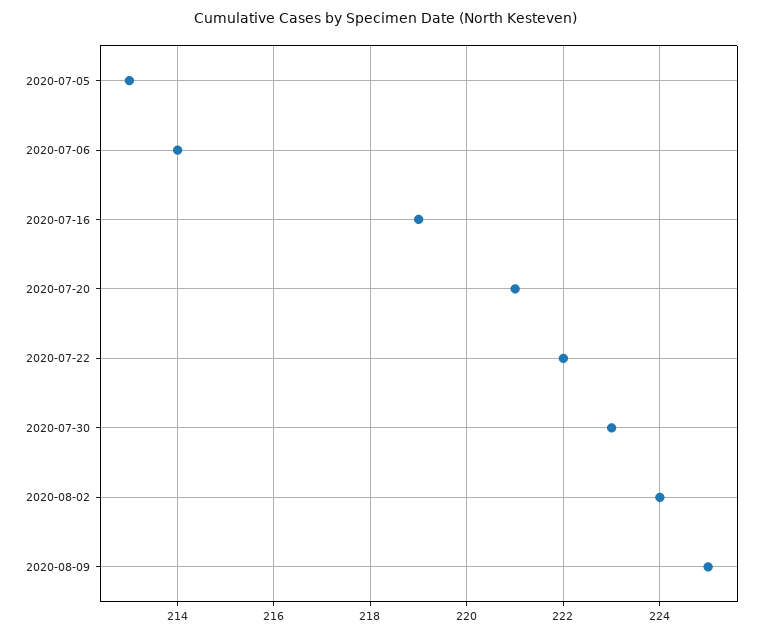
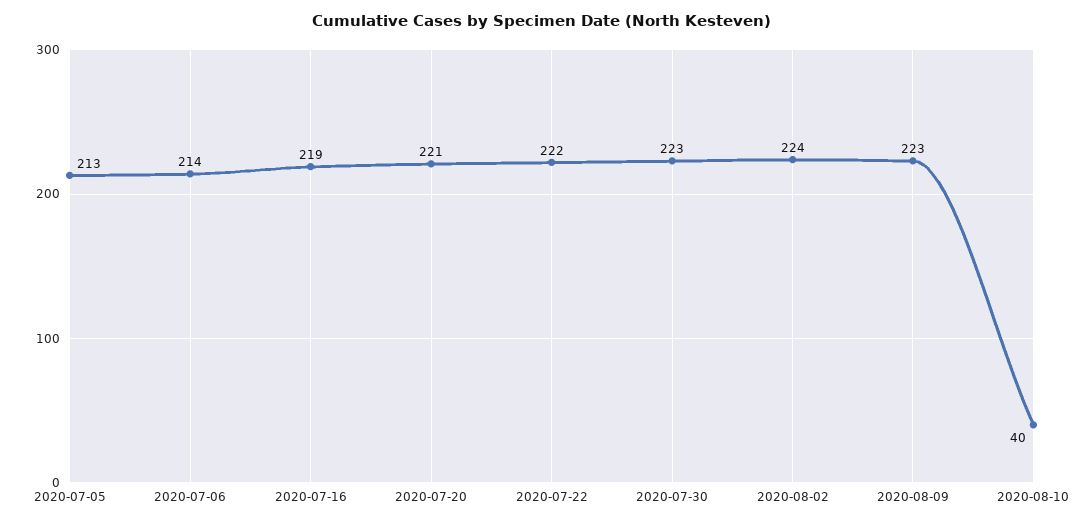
2020-08-09: 225 -> 223
2020-08-10: none -> 40

